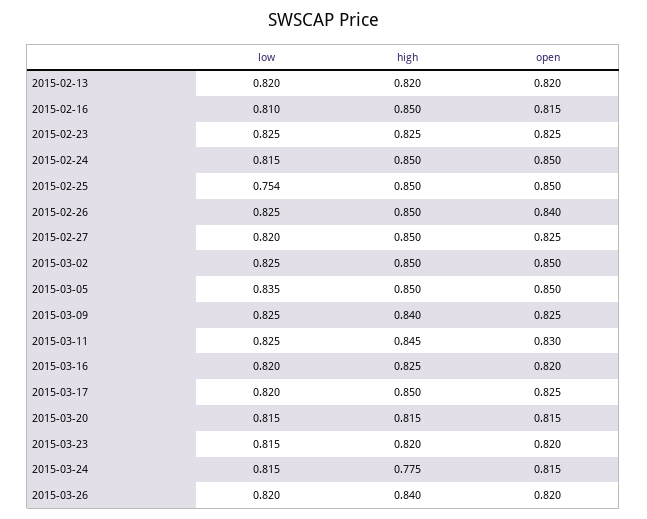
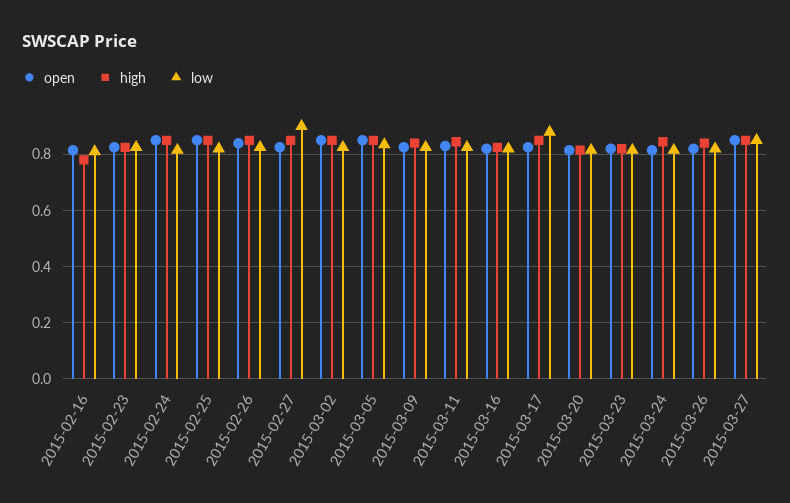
low, 2015-02-13: 0.82 -> none
high, 2015-02-13: 0.82 -> none
open, 2015-02-13: 0.82 -> none
high, 2015-02-16: 0.85 -> 0.775
low, 2015-02-25: 0.754 -> 0.825
low, 2015-02-27: 0.82 -> 0.9
low, 2015-03-17: 0.82 -> 0.875
high, 2015-03-24: 0.775 -> 0.85
open, 2015-03-27: none -> 0.85
high, 2015-03-27: none -> 0.85
low, 2015-03-27: none -> 0.85

